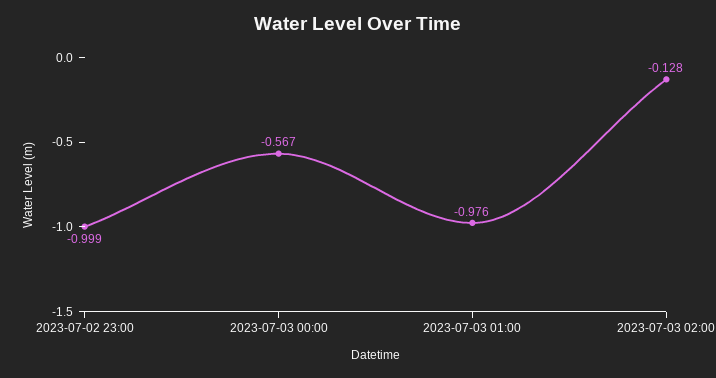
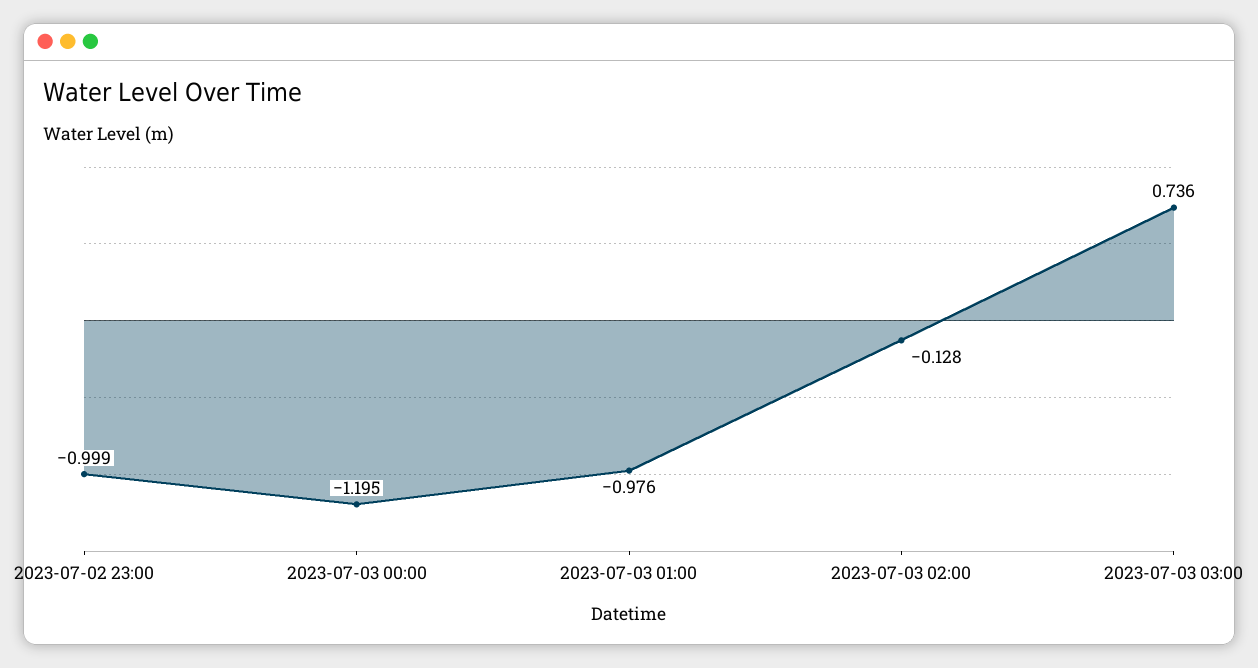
2023-07-03 00:00: -0.567 -> -1.195
2023-07-03 03:00: none -> 0.736

